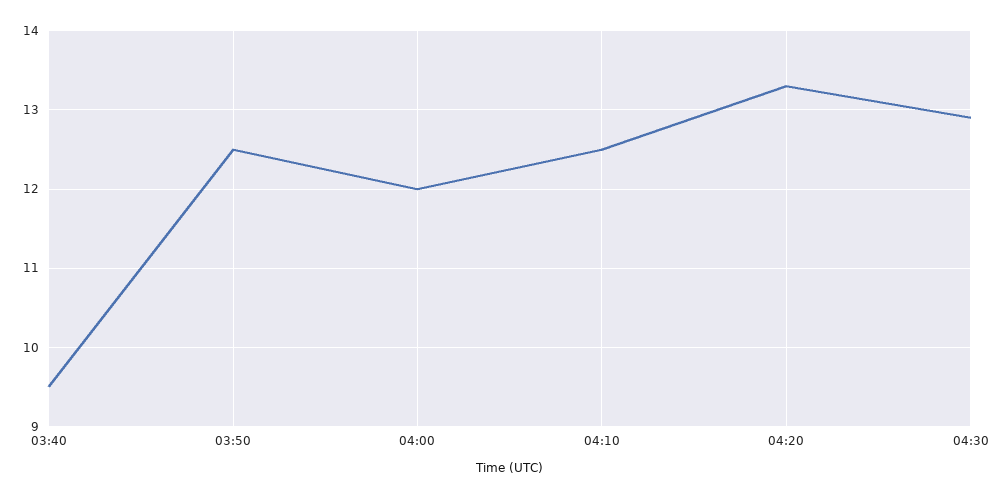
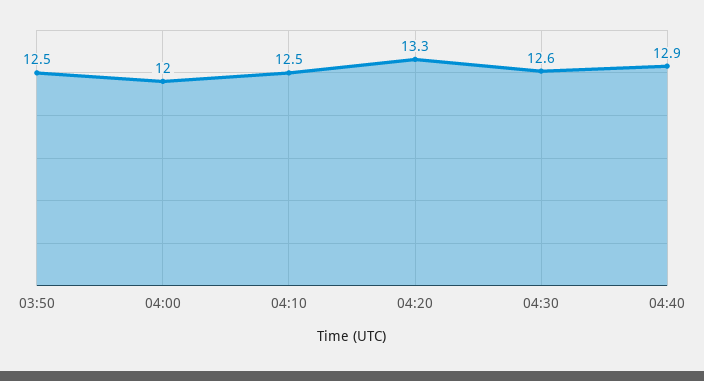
03:40: 9.5 -> none
04:30: 12.9 -> 12.6
04:40: none -> 12.9

